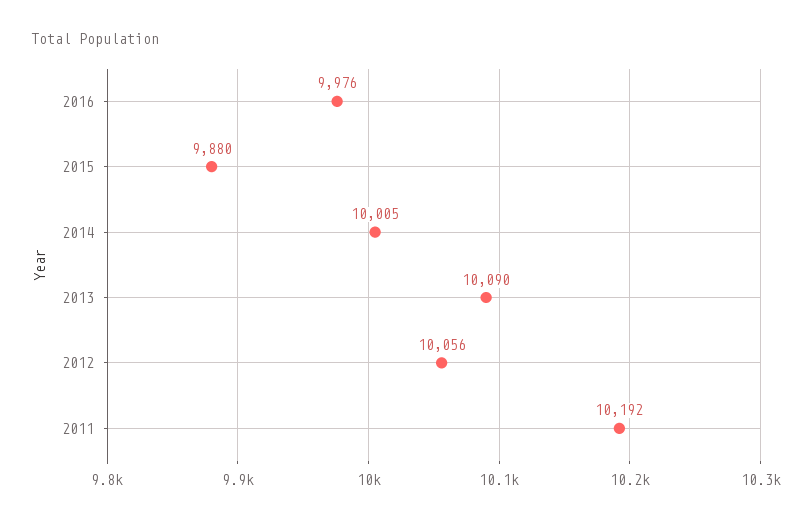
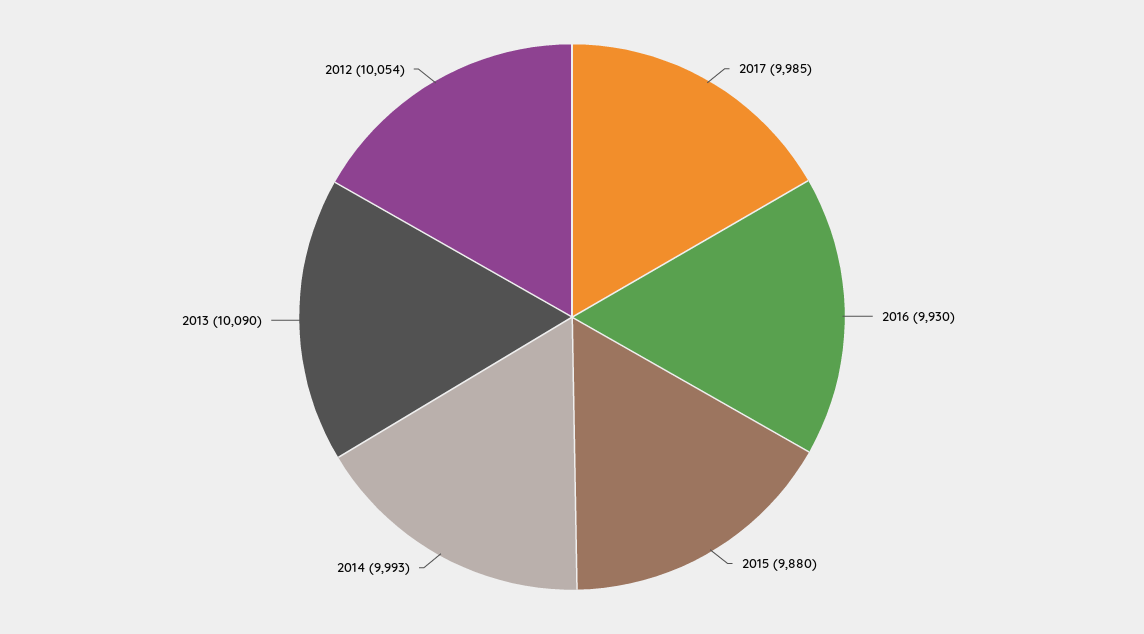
2016: 9976 -> 9930
2014: 10005 -> 9993
2012: 10056 -> 10054
2011: 10192 -> none
2017: none -> 9985

